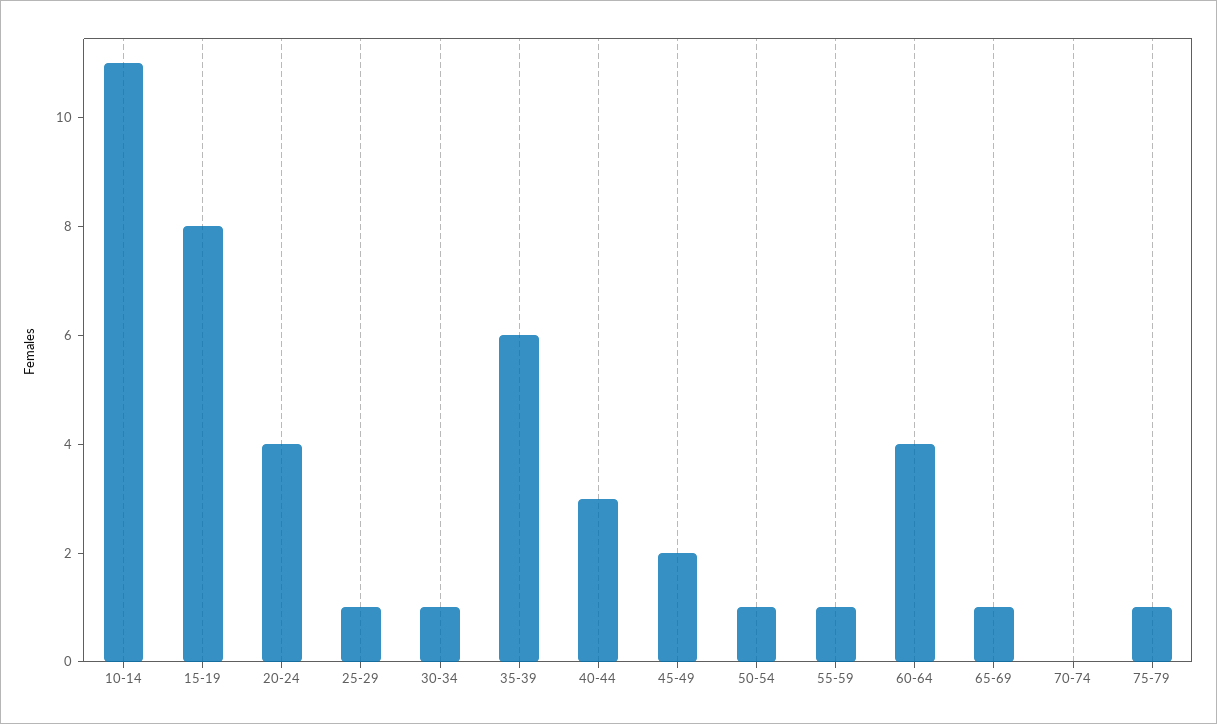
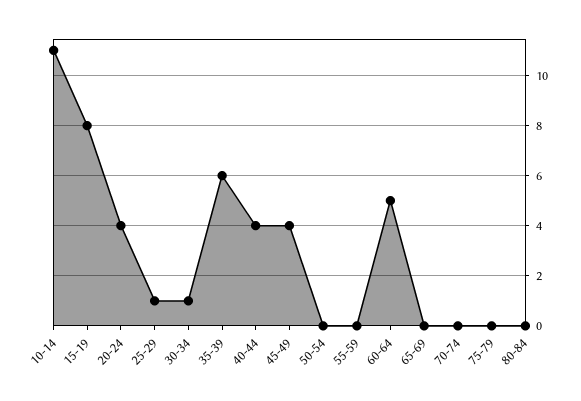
40-44: 3 -> 4
45-49: 2 -> 4
50-54: 1 -> 0
55-59: 1 -> 0
60-64: 4 -> 5
65-69: 1 -> 0
75-79: 1 -> 0
80-84: none -> 0

